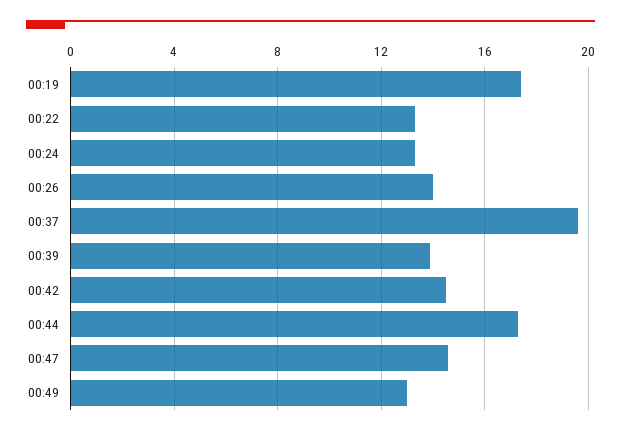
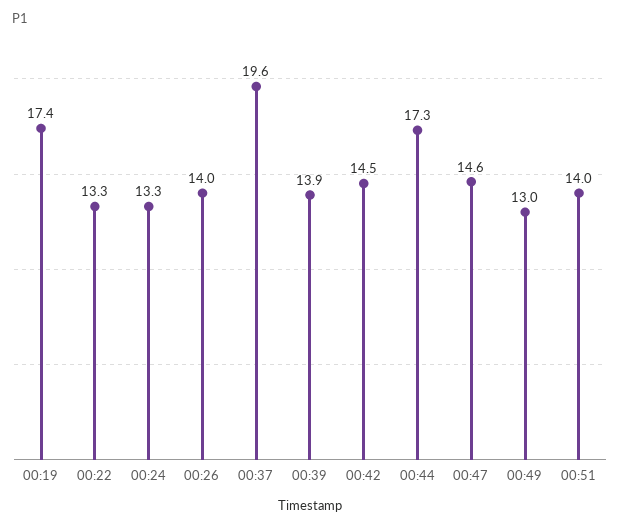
00:51: none -> 14

